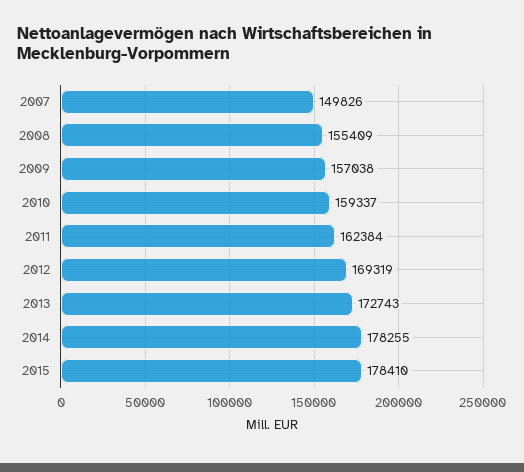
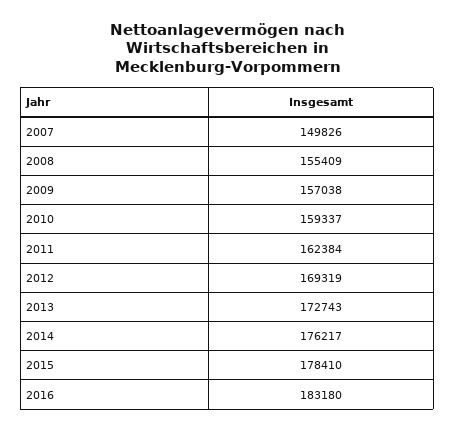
2014: 178255 -> 176217
2016: none -> 183180

